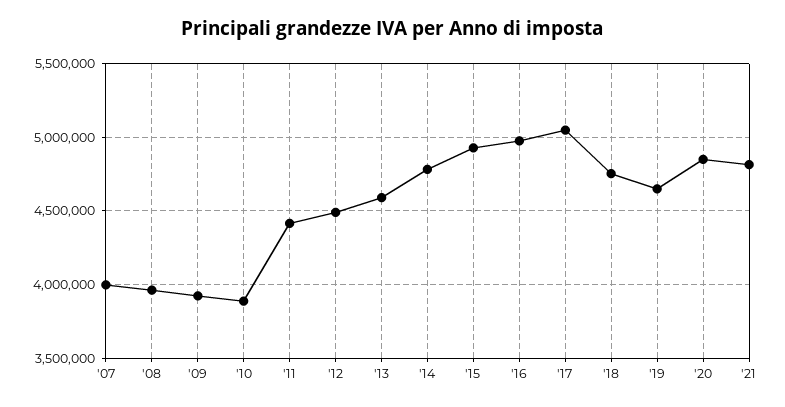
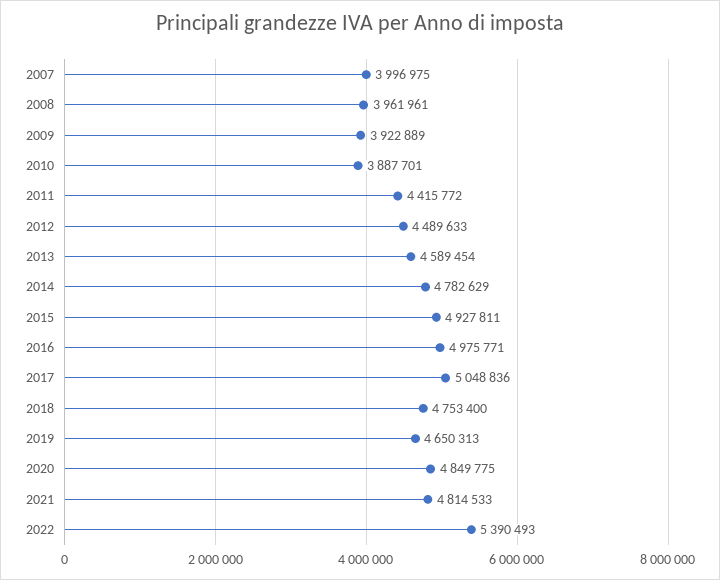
2022: none -> 5390493

